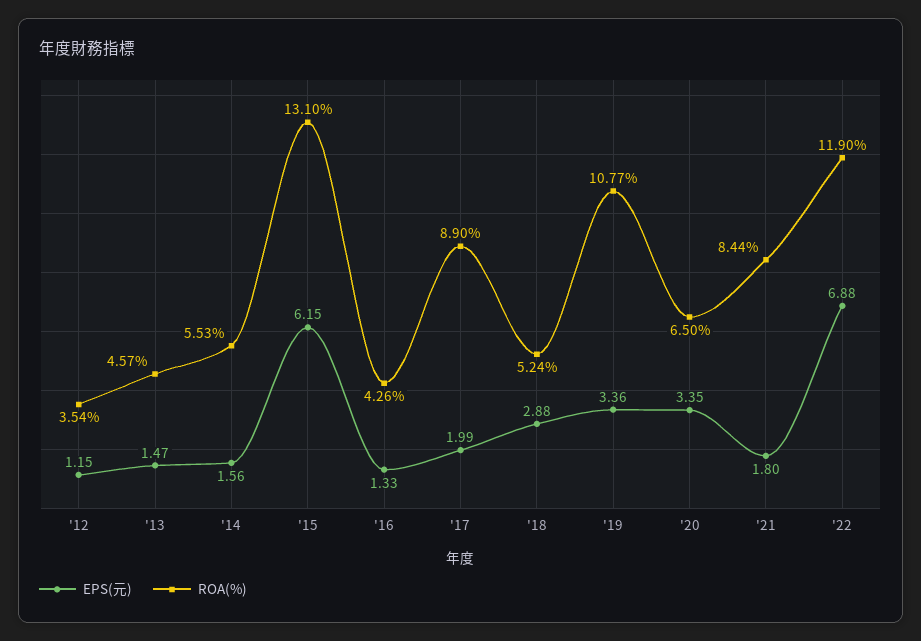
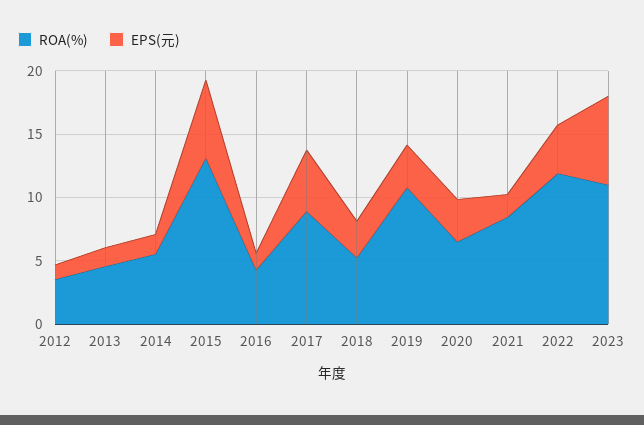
EPS(元), '17: 1.99 -> 5
EPS(元), '22: 6.88 -> 4
ROA(%), 2023: none -> 11
EPS(元), 2023: none -> 7

